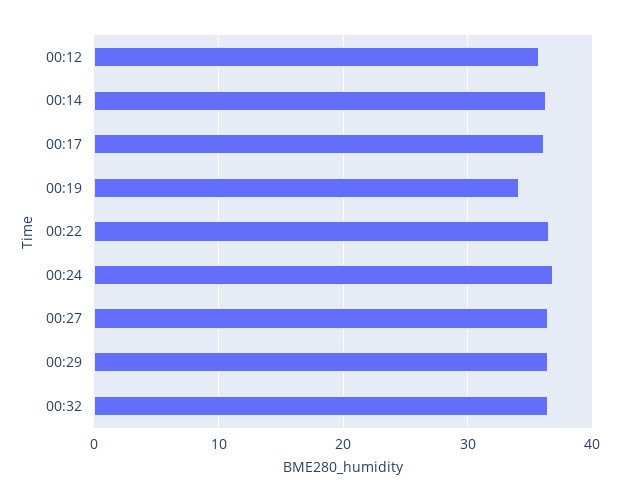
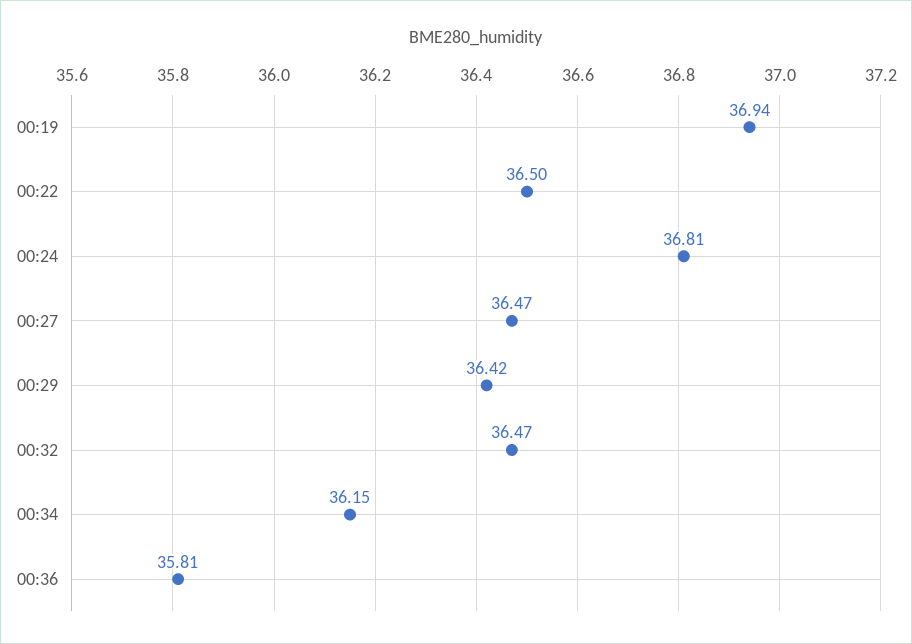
00:12: 36 -> none
00:14: 36 -> none
00:17: 36 -> none
00:19: 34 -> 36.94
00:34: none -> 36.15
00:36: none -> 35.81

